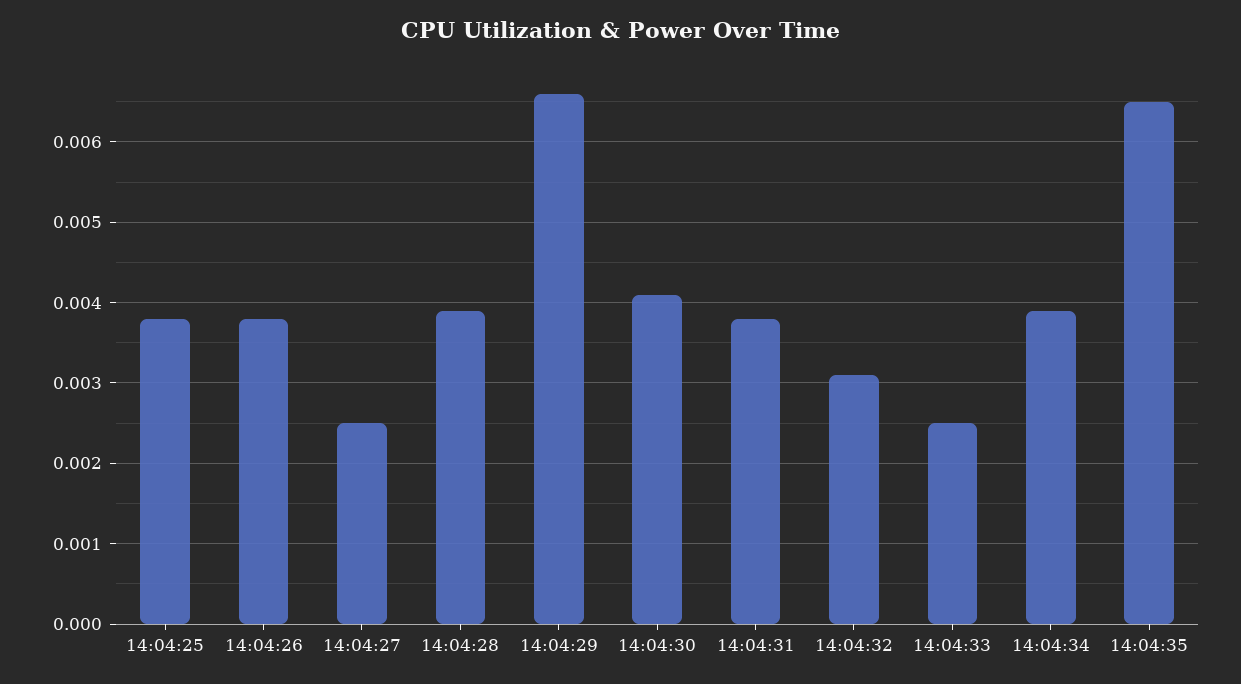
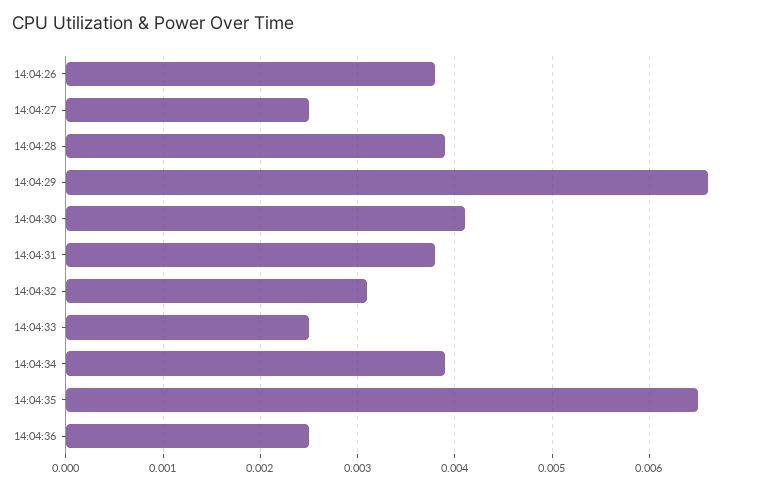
14:04:25: 0.0038 -> none
14:04:36: none -> 0.0025

